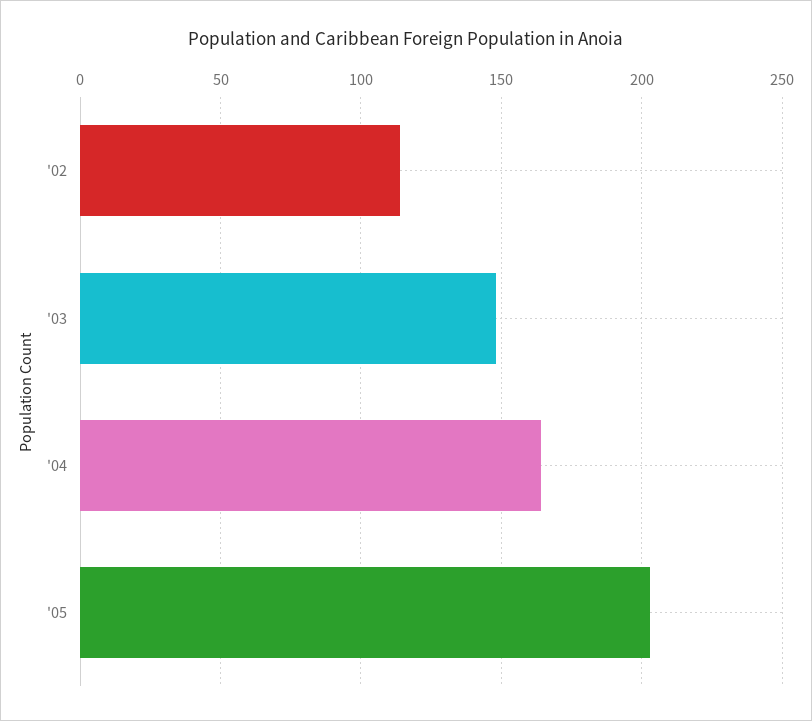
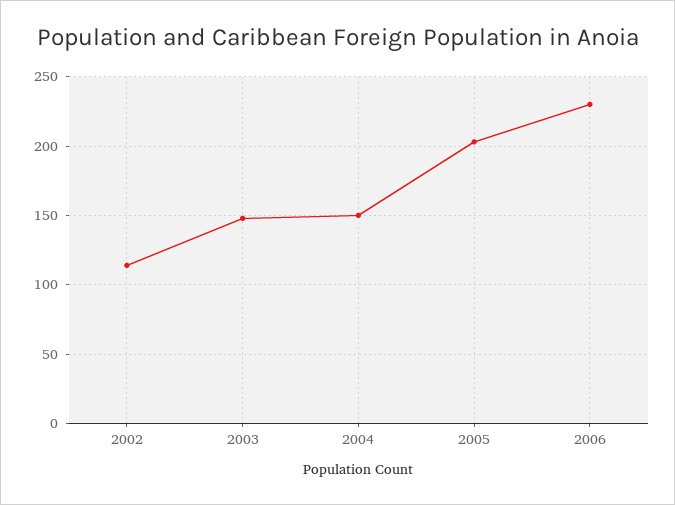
'04: 165 -> 150
2006: none -> 230

